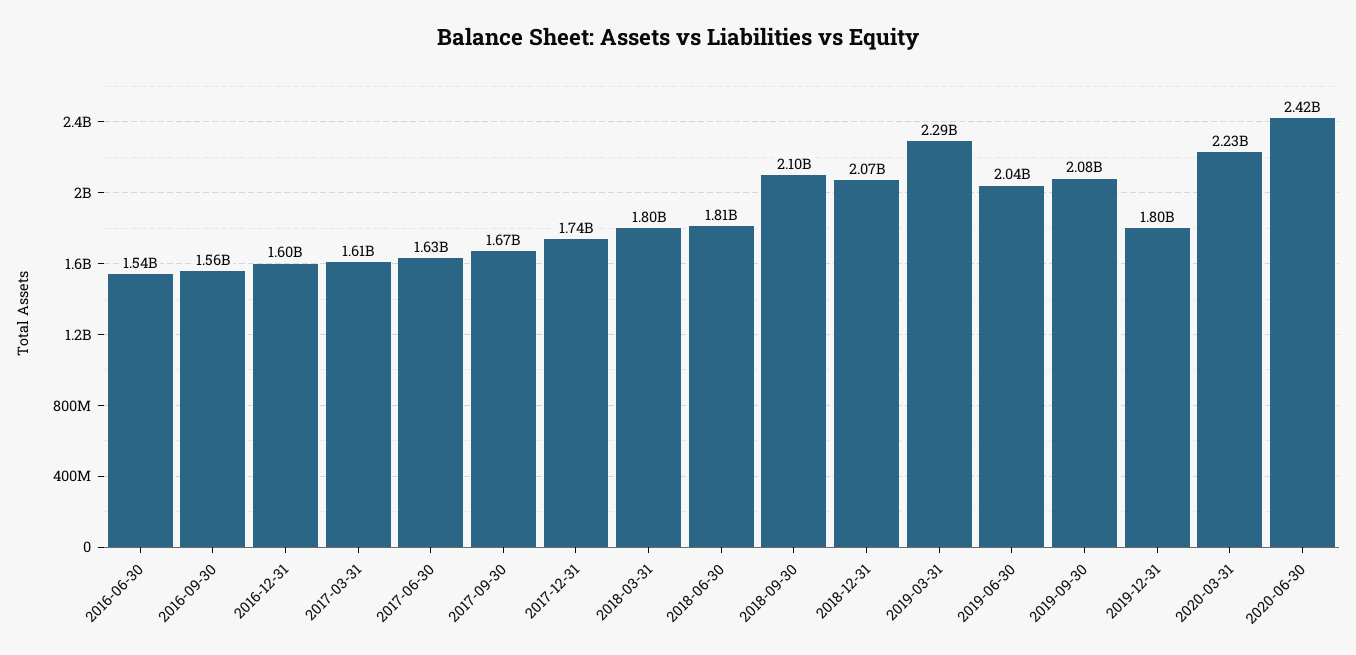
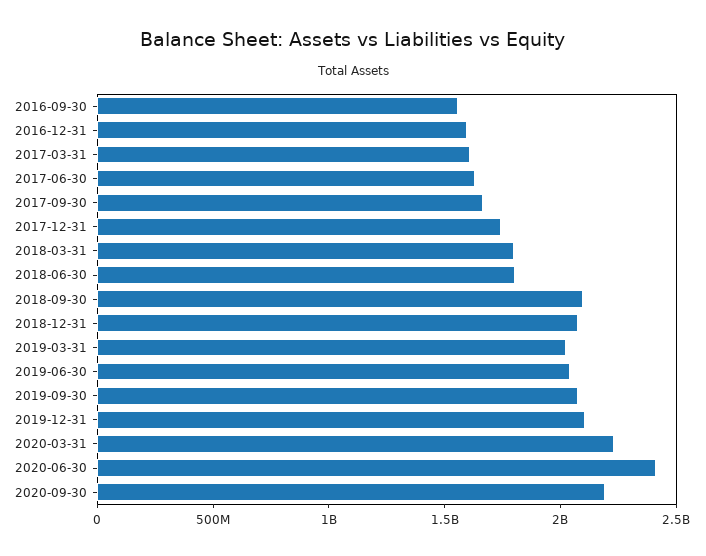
2016-06-30: 1540000000 -> none
2019-03-31: 2290000000 -> 2000000000
2019-12-31: 1800000000 -> 2100000000
2020-09-30: none -> 2200000000

